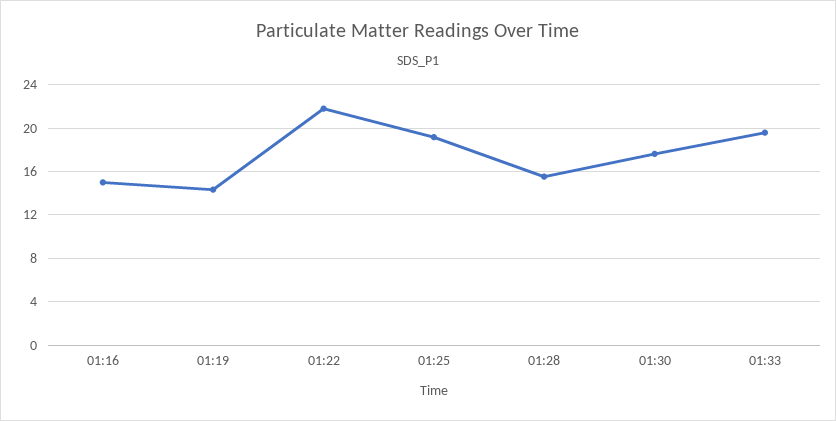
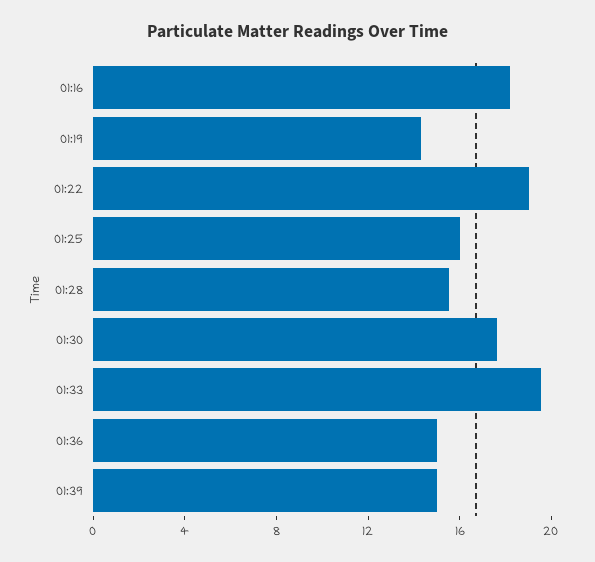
01:16: 15 -> 18
01:22: 22 -> 19
01:25: 19 -> 16
01:36: none -> 15
01:39: none -> 15

